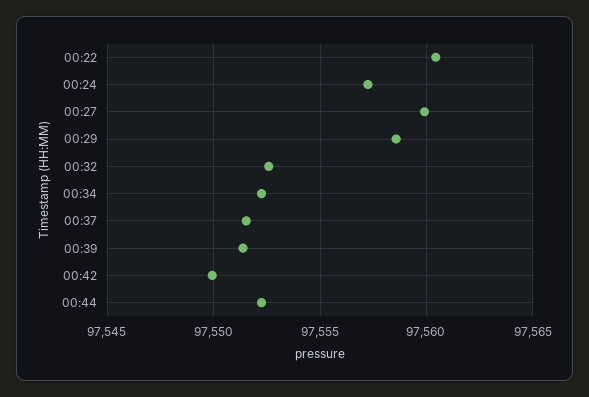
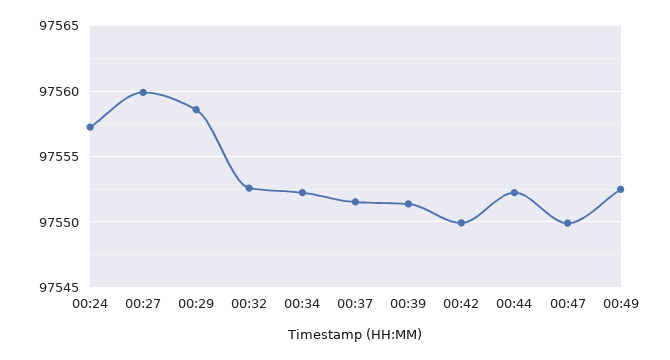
00:22: 97560.5 -> none
00:47: none -> 97550
00:49: none -> 97552.5

